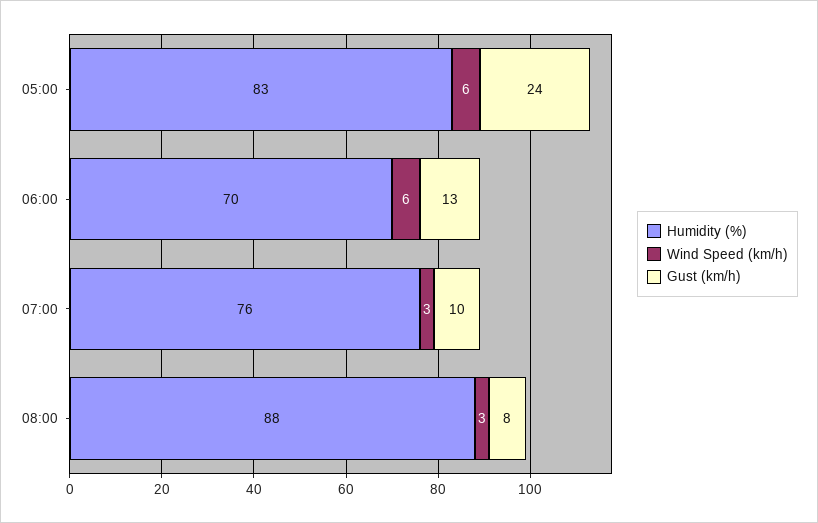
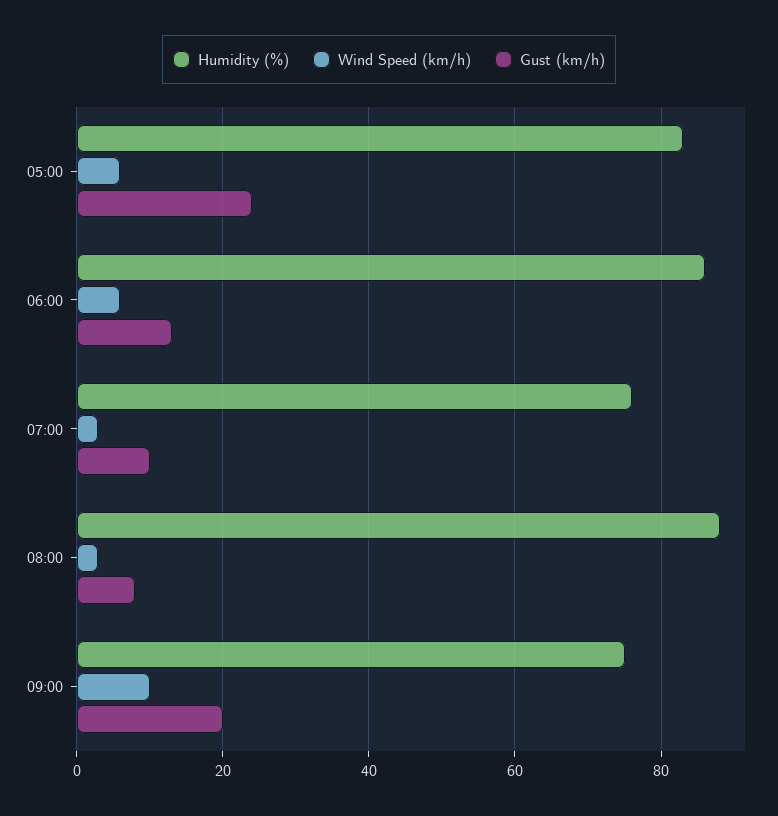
Humidity (%), 06:00: 70 -> 85
Humidity (%), 09:00: none -> 75
Wind Speed (km/h), 09:00: none -> 10
Gust (km/h), 09:00: none -> 20

